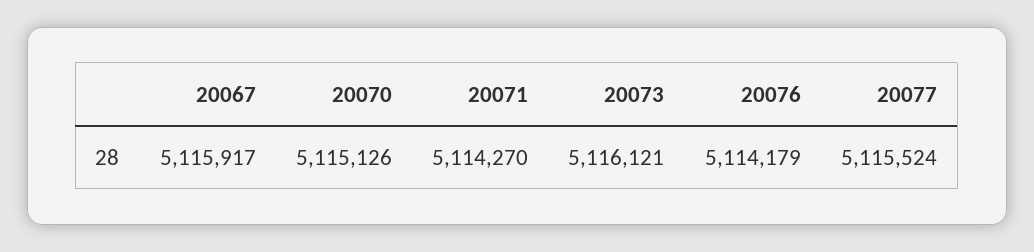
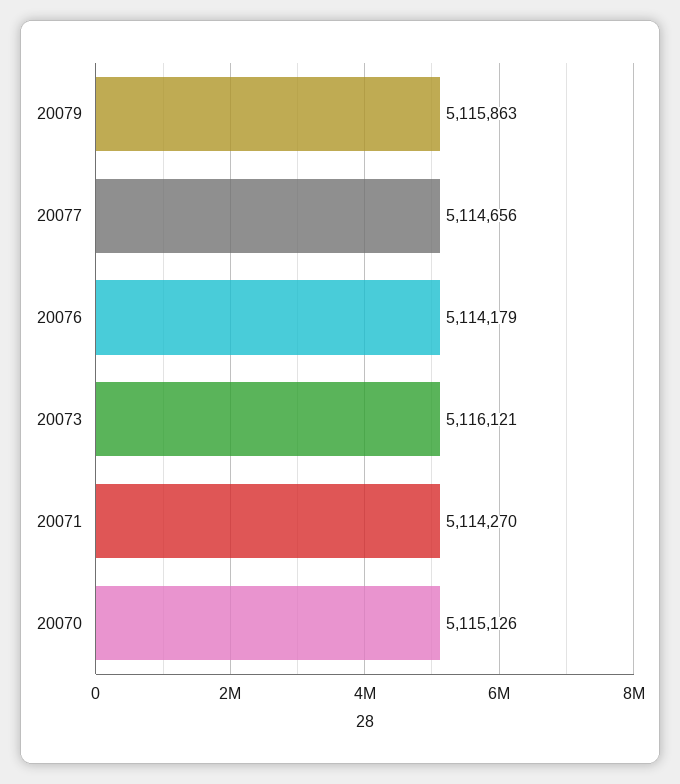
20067: 5115917 -> none
20077: 5115524 -> 5114656
20079: none -> 5115863

